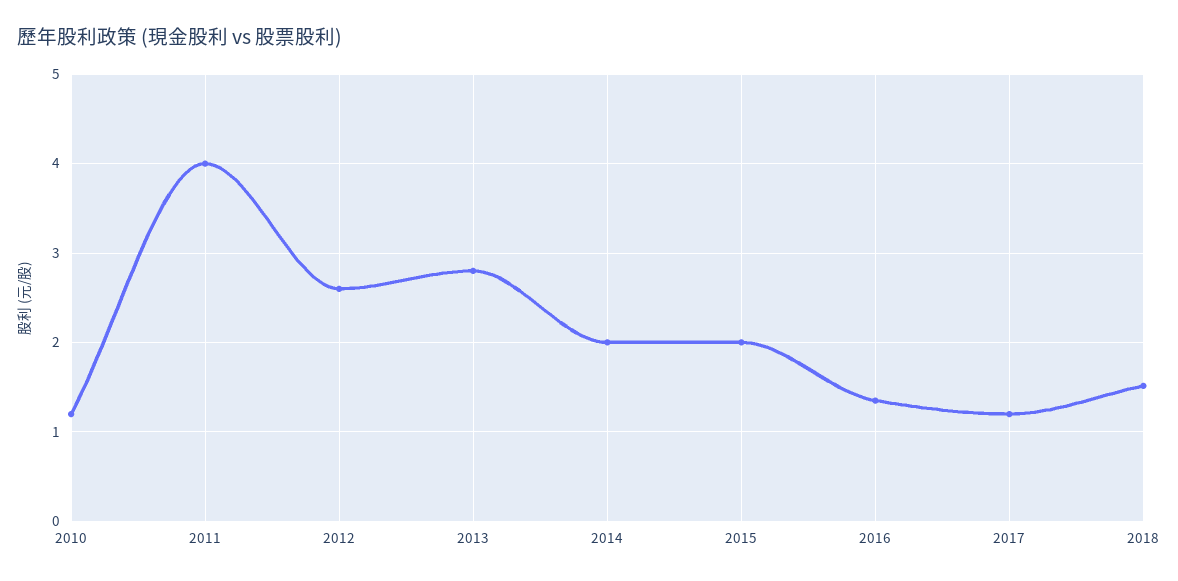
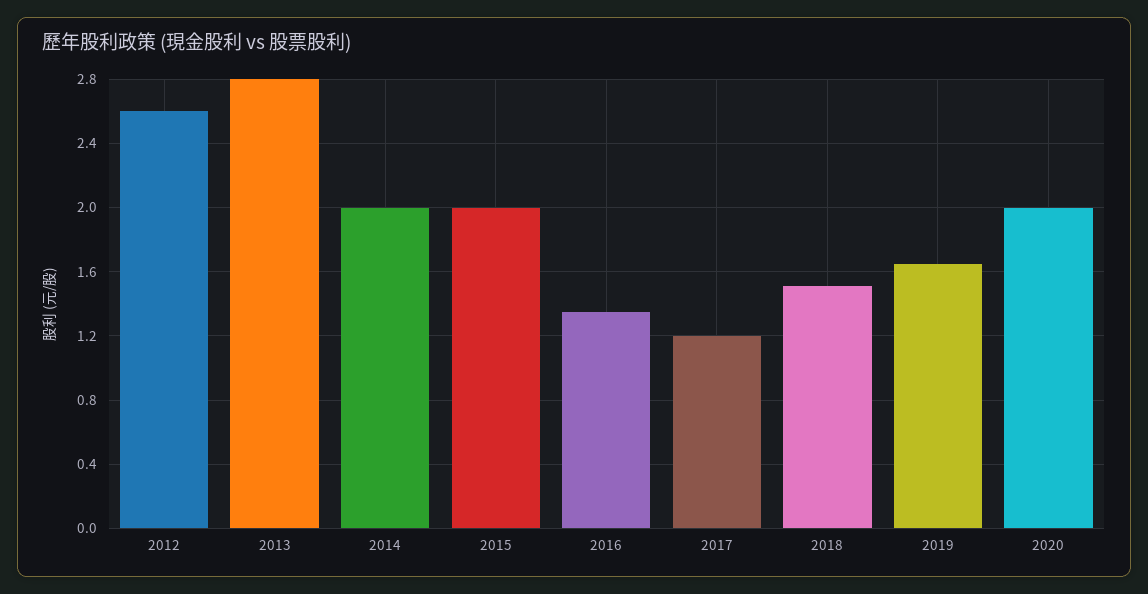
2010: 1.2 -> none
2011: 4 -> none
2019: none -> 1.65
2020: none -> 2

